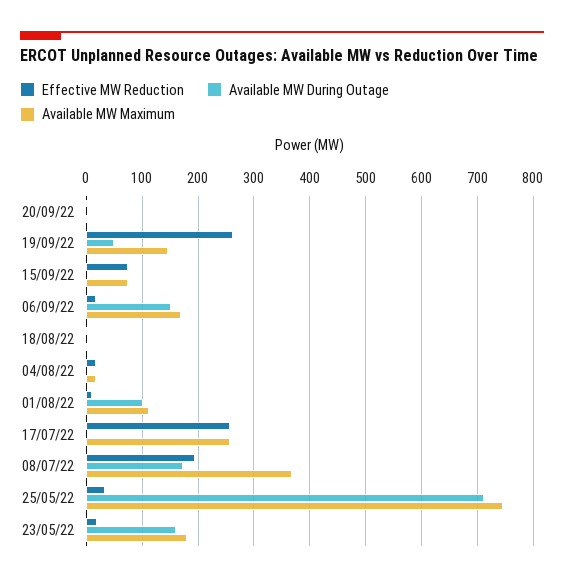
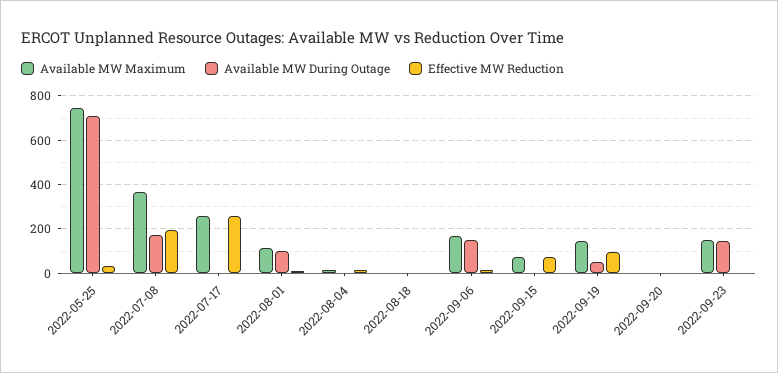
Effective MW Reduction, 19/09/22: 260 -> 100
Effective MW Reduction, 23/05/22: 20 -> none
Available MW During Outage, 23/05/22: 160 -> none
Available MW Maximum, 23/05/22: 180 -> none
Available MW Maximum, 2022-09-23: none -> 150
Available MW During Outage, 2022-09-23: none -> 150
Effective MW Reduction, 2022-09-23: none -> 0

